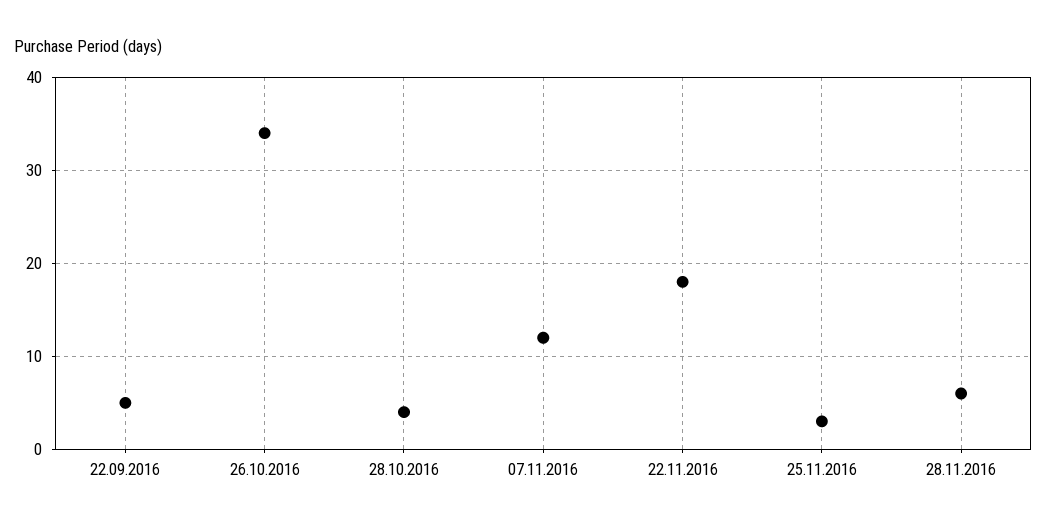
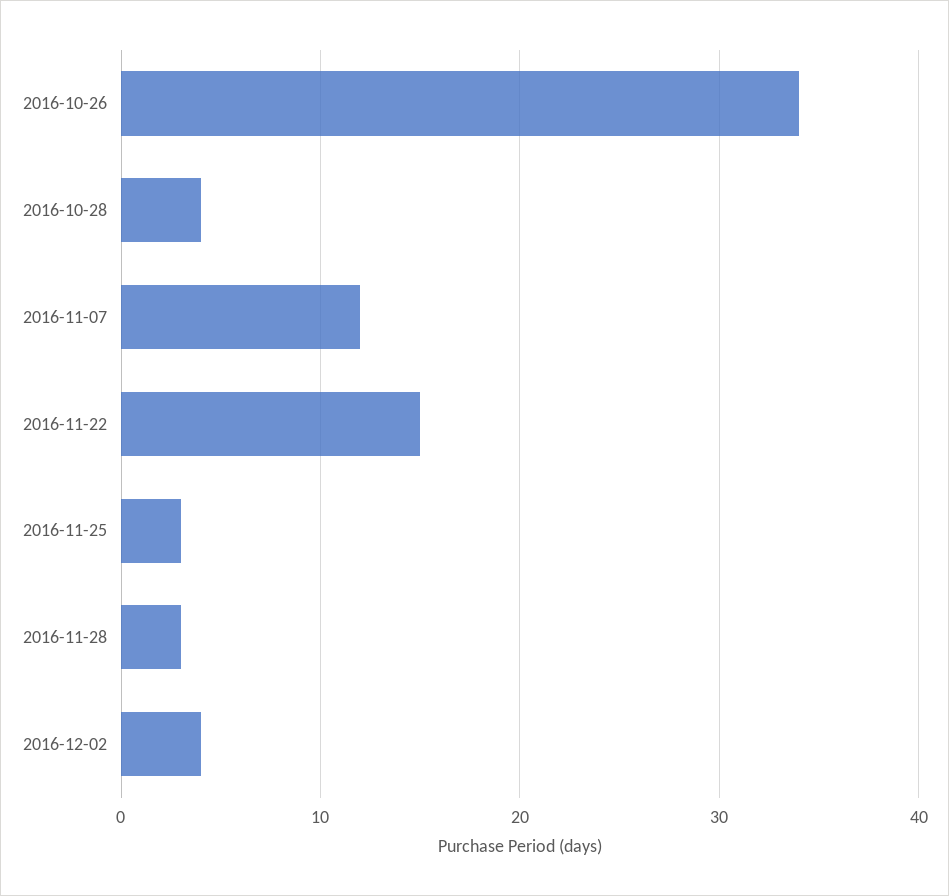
22.09.2016: 5 -> none
22.11.2016: 18 -> 15
28.11.2016: 6 -> 3
2016-12-02: none -> 4

